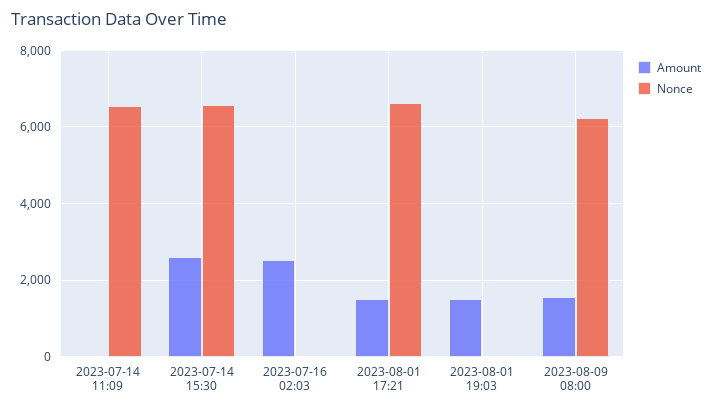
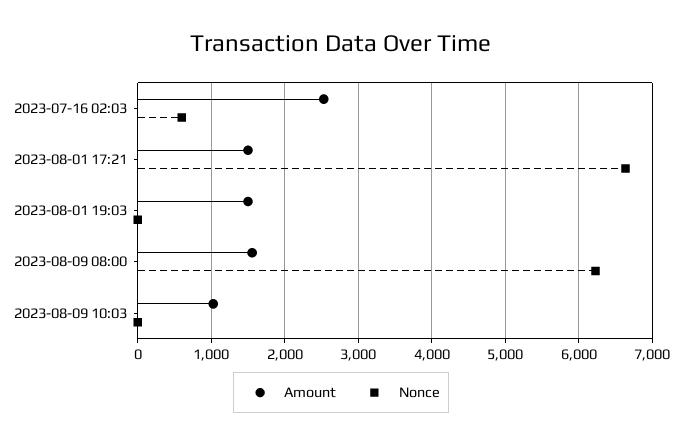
Amount, 2023-07-14 11:09: 0 -> none
Nonce, 2023-07-14 11:09: 6600 -> none
Amount, 2023-07-14 15:30: 2600 -> none
Nonce, 2023-07-14 15:30: 6600 -> none
Nonce, 2023-07-16 02:03: 0 -> 600
Amount, 2023-08-09 10:03: none -> 1000
Nonce, 2023-08-09 10:03: none -> 0

